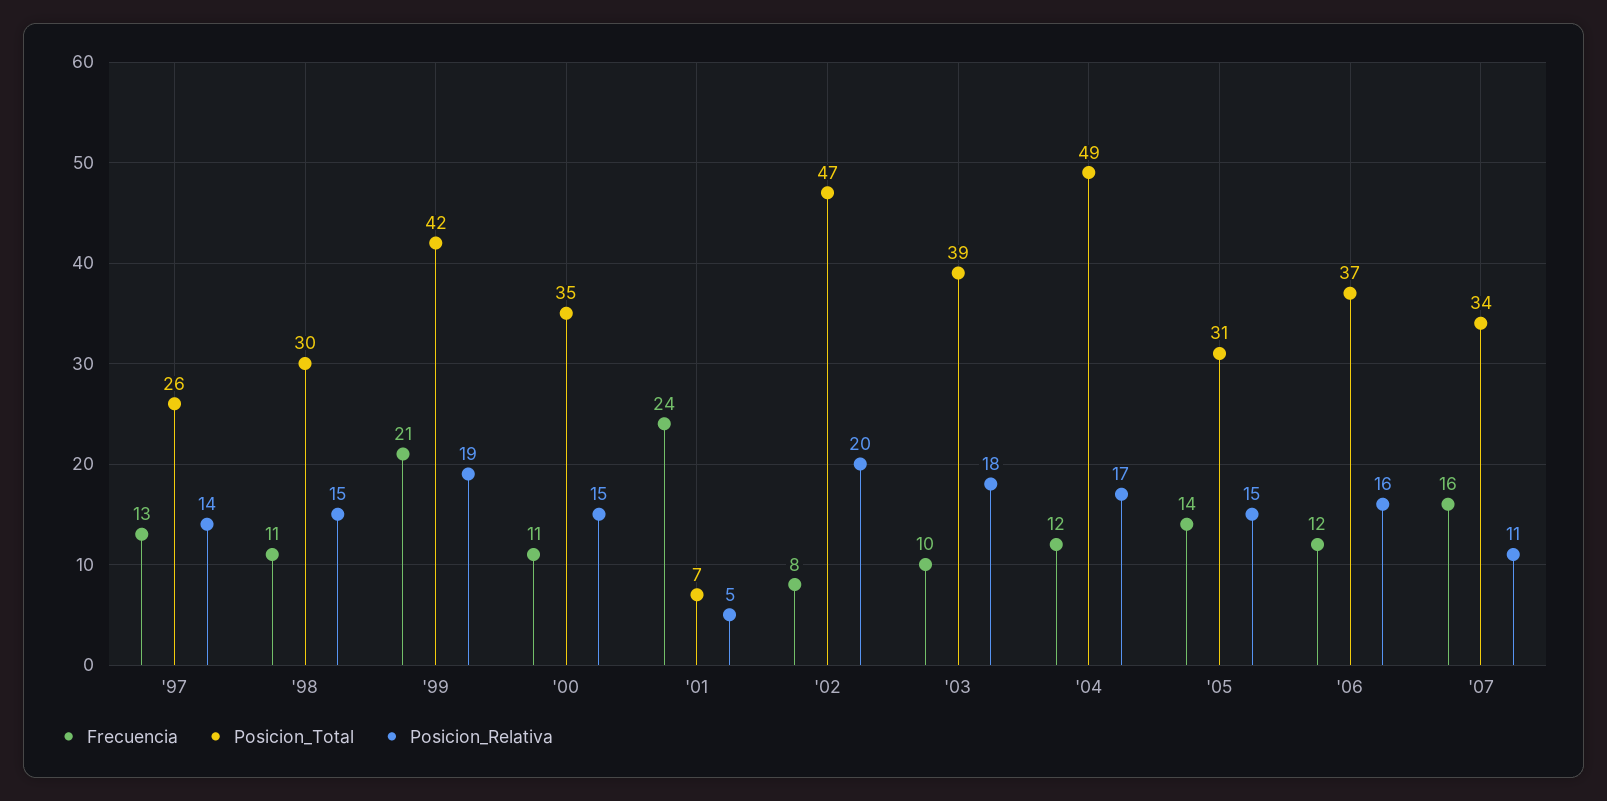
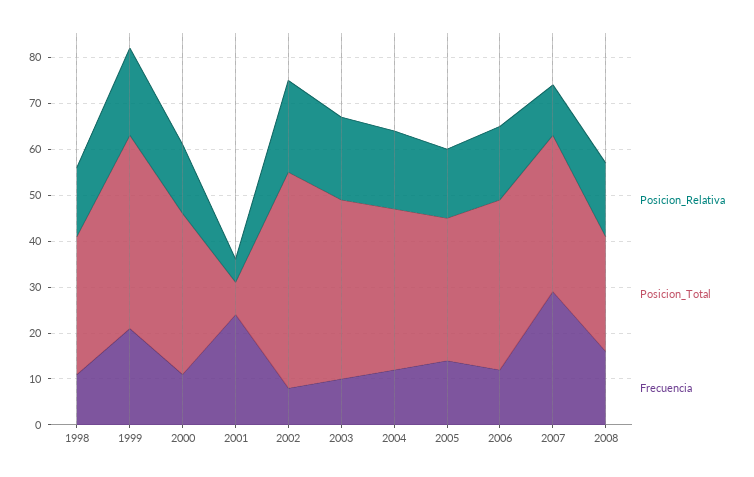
Frecuencia, '97: 13 -> none
Posicion_Total, '97: 26 -> none
Posicion_Relativa, '97: 14 -> none
Posicion_Total, '04: 49 -> 35
Frecuencia, '07: 16 -> 30
Posicion_Relativa, 2008: none -> 15
Posicion_Total, 2008: none -> 25
Frecuencia, 2008: none -> 15

